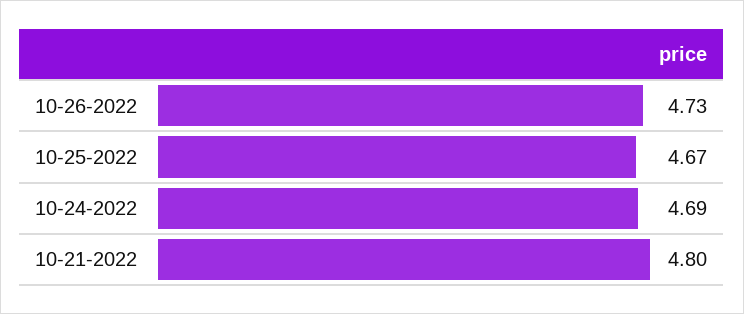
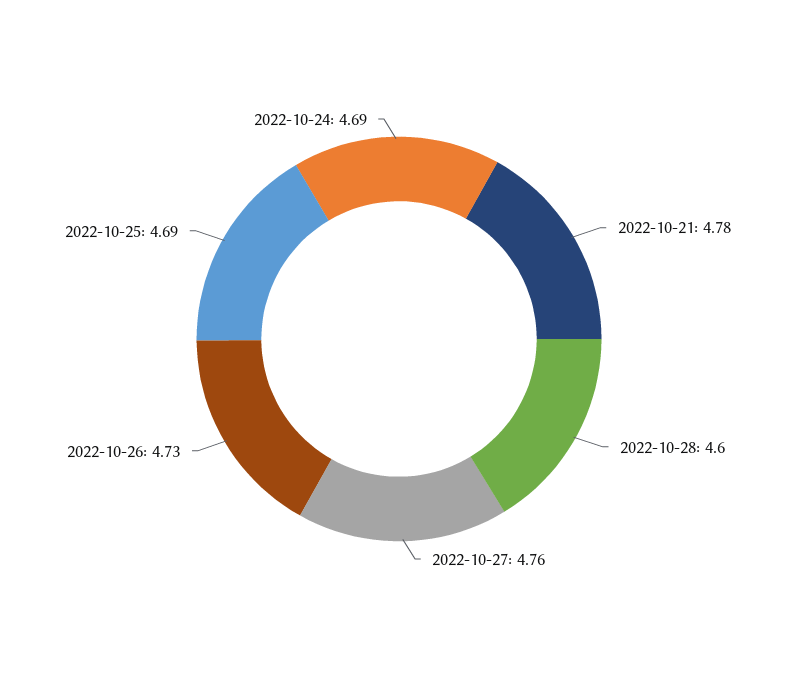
10-25-2022: 4.67 -> 4.69
10-21-2022: 4.8 -> 4.78
2022-10-28: none -> 4.6
2022-10-27: none -> 4.76

